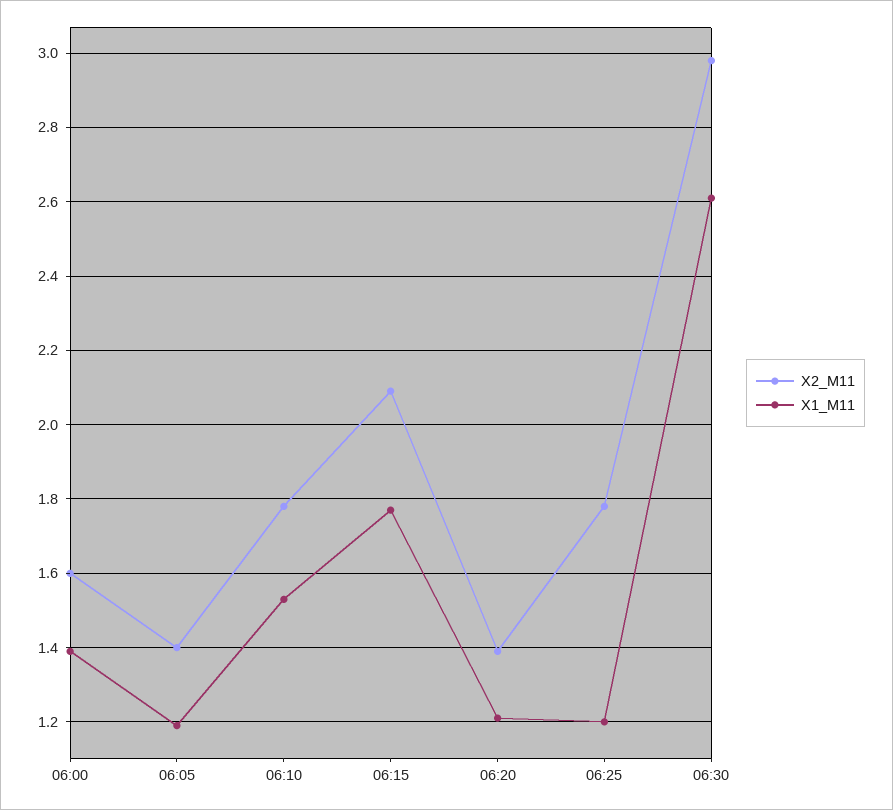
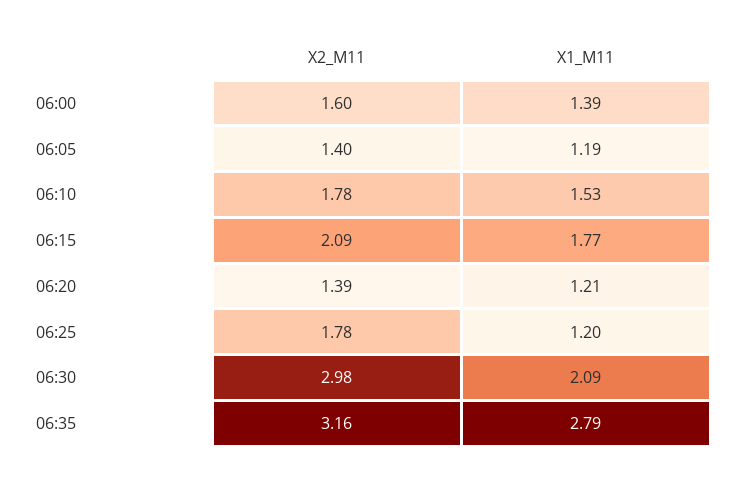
X1_M11, 06:30: 2.6 -> 2.09
X2_M11, 06:35: none -> 3.16
X1_M11, 06:35: none -> 2.79

